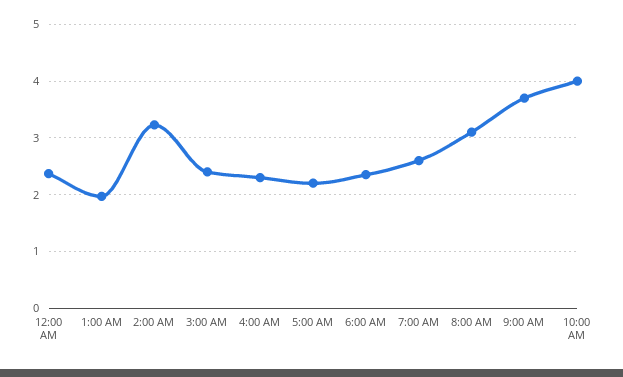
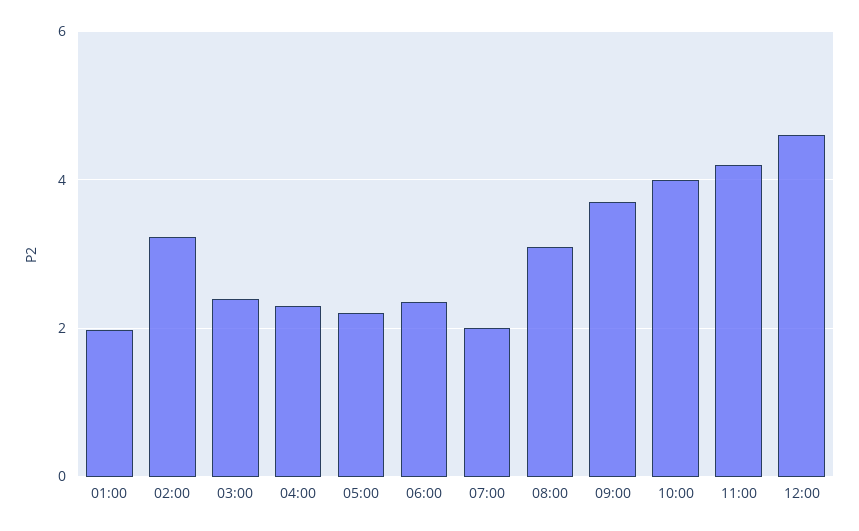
12:00 AM: 2.4 -> none
7:00 AM: 2.6 -> 2
11:00: none -> 4.2
12:00: none -> 4.6

